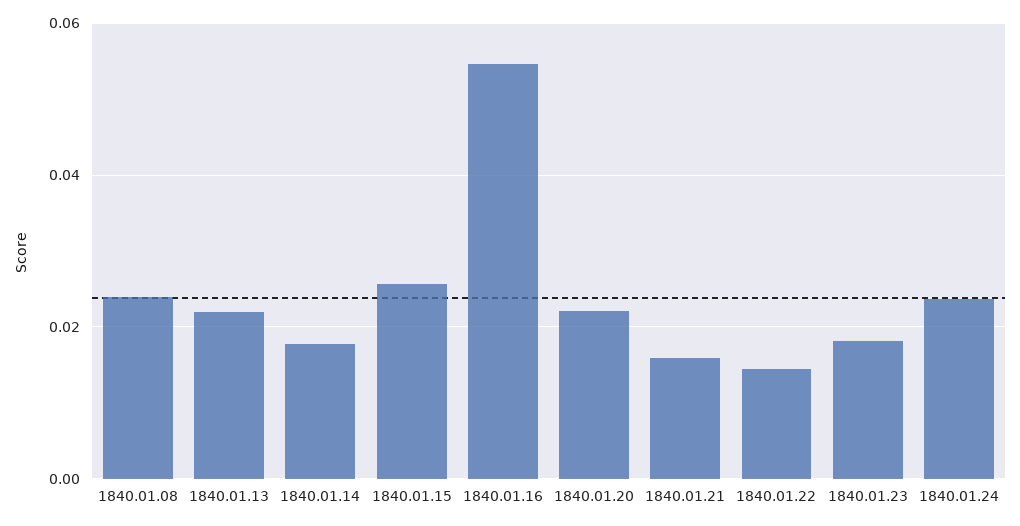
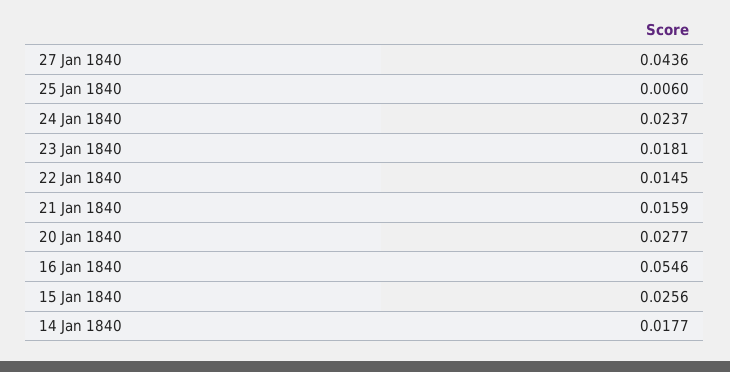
1840.01.08: 0.024 -> none
1840.01.13: 0.022 -> none
1840.01.20: 0.022 -> 0.0277
27 Jan 1840: none -> 0.0436
25 Jan 1840: none -> 0.006

